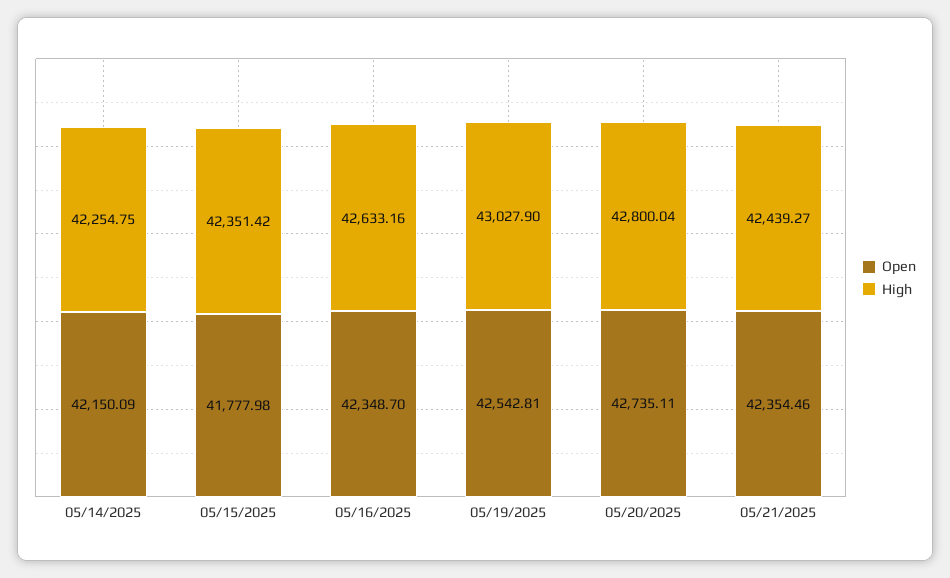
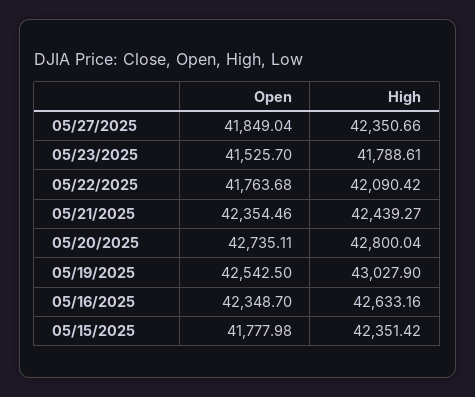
Open, 05/14/2025: 42150.09 -> none
High, 05/14/2025: 42254.75 -> none
Open, 05/19/2025: 42542.81 -> 42542.5
Open, 05/27/2025: none -> 41849.04
High, 05/27/2025: none -> 42350.66
Open, 05/23/2025: none -> 41525.7
High, 05/23/2025: none -> 41788.61
Open, 05/22/2025: none -> 41763.68
High, 05/22/2025: none -> 42090.42

